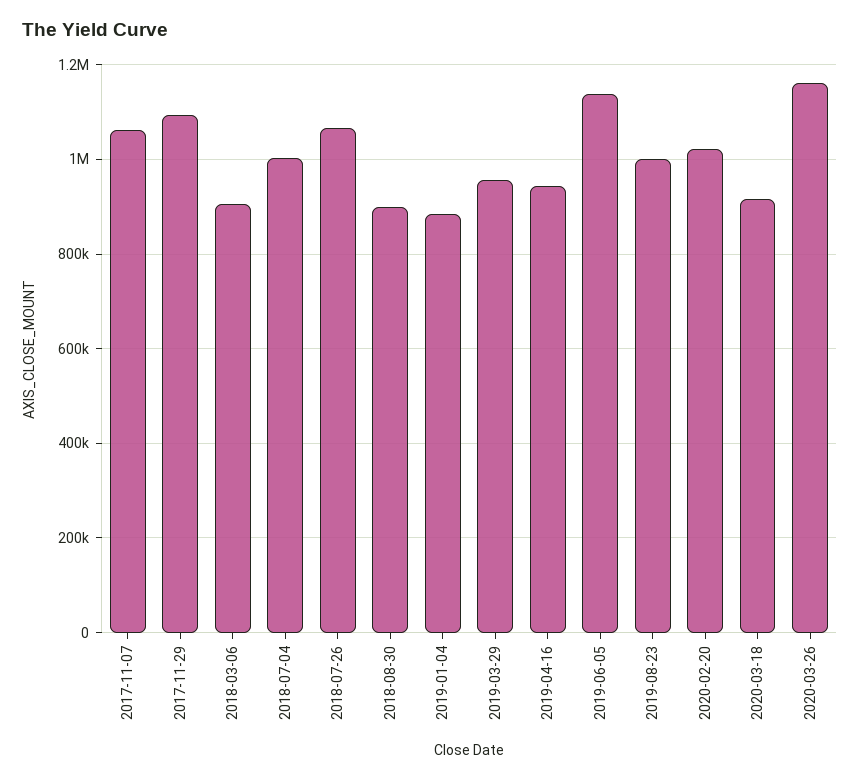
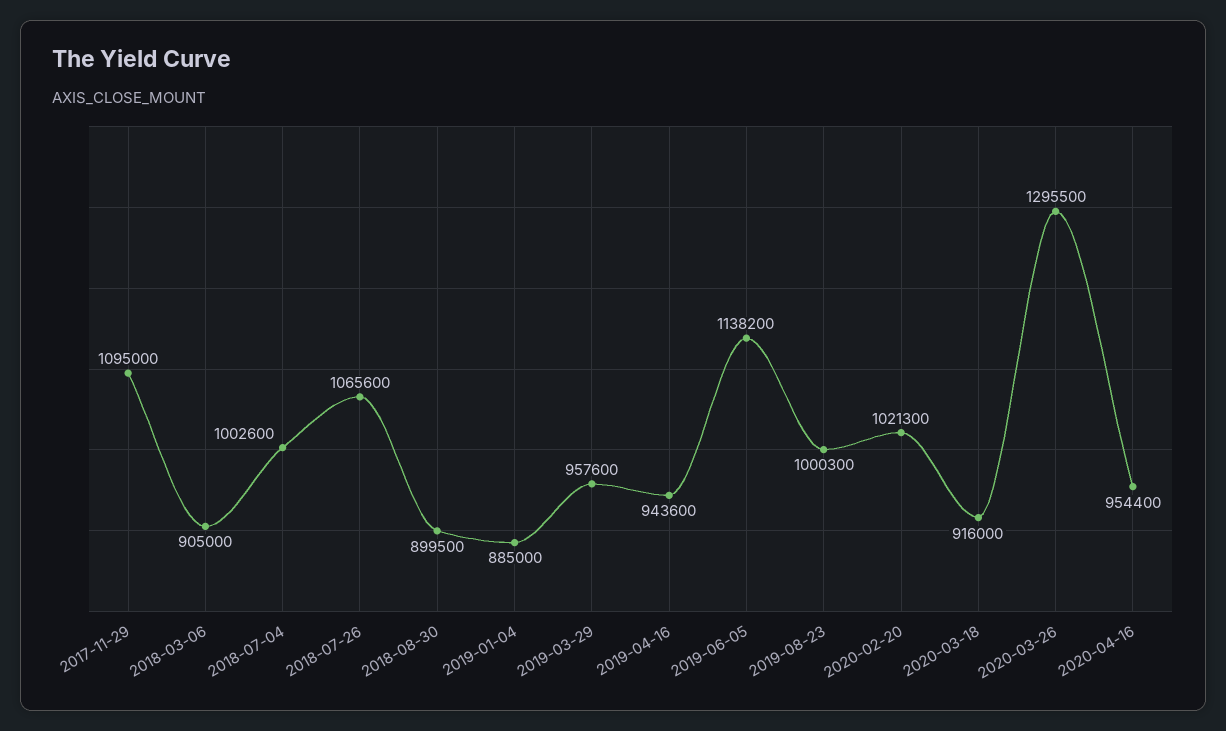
2017-11-07: 1060000 -> none
2020-03-26: 1160000 -> 1295500
2020-04-16: none -> 954400

